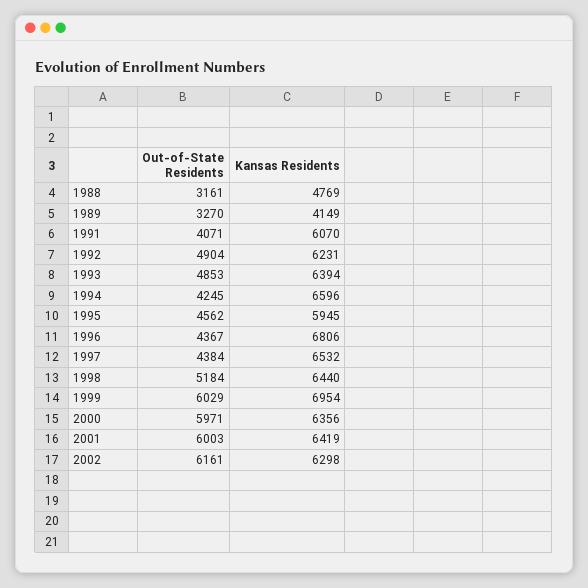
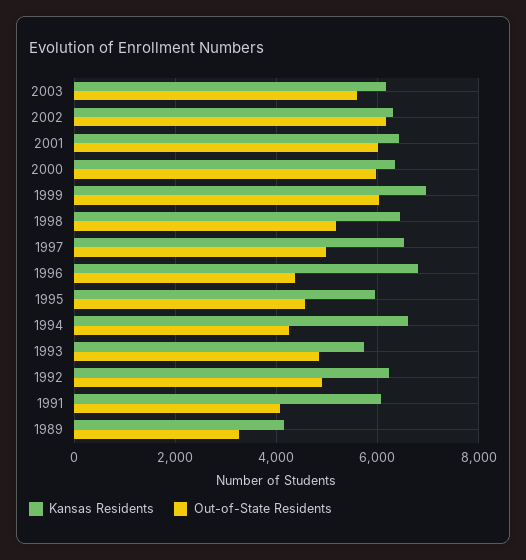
Out-of-State Residents, 1988: 3161 -> none
Kansas Residents, 1988: 4769 -> none
Kansas Residents, 1993: 6394 -> 5800
Out-of-State Residents, 1997: 4384 -> 5000
Kansas Residents, 2003: none -> 6200
Out-of-State Residents, 2003: none -> 5600

